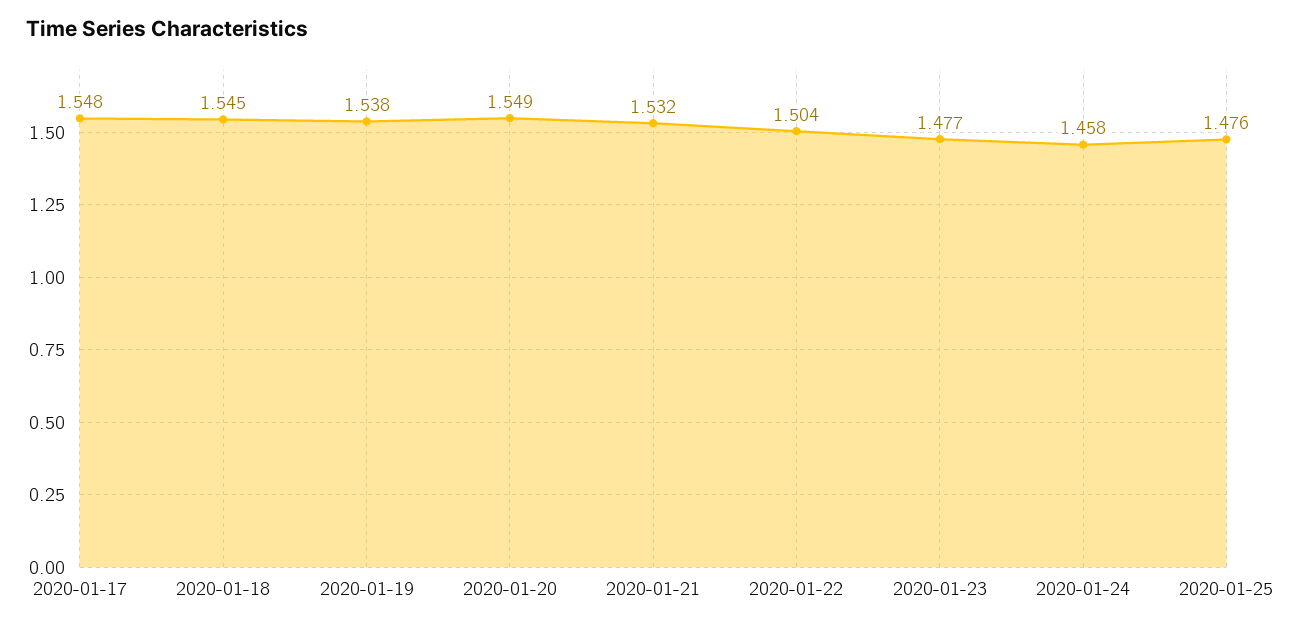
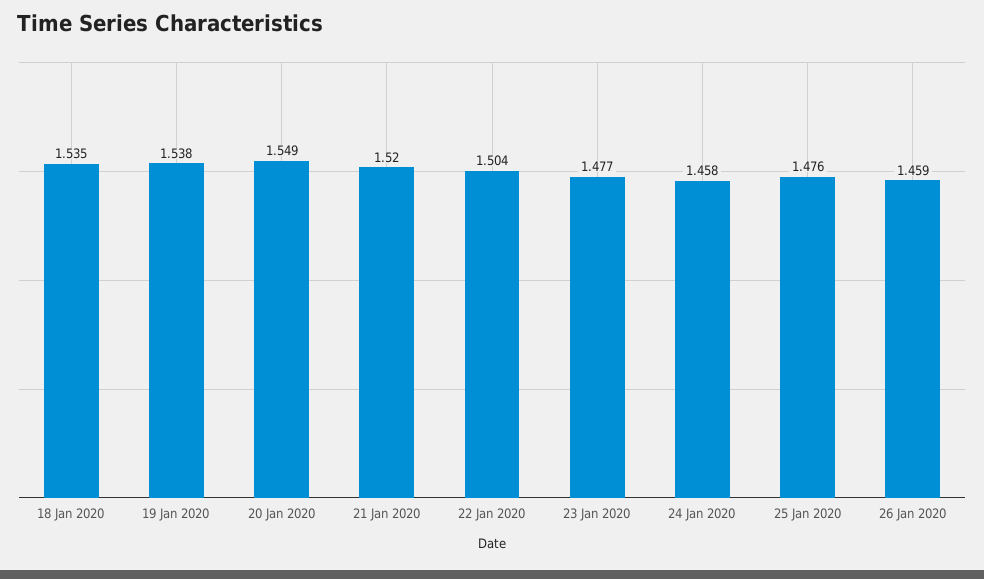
2020-01-17: 1.548 -> none
2020-01-18: 1.545 -> 1.535
2020-01-21: 1.532 -> 1.52
26 Jan 2020: none -> 1.459

